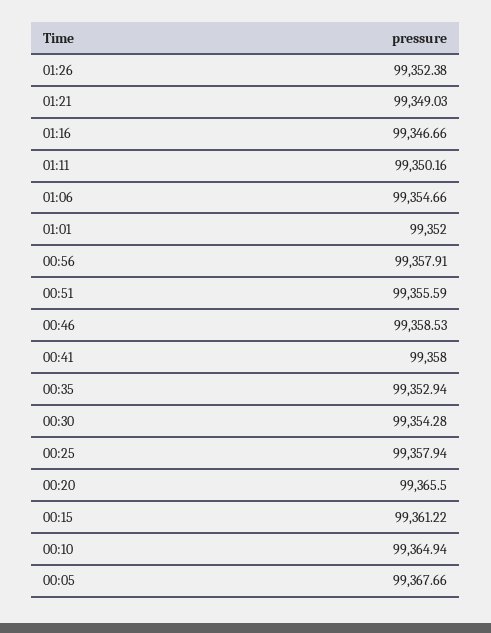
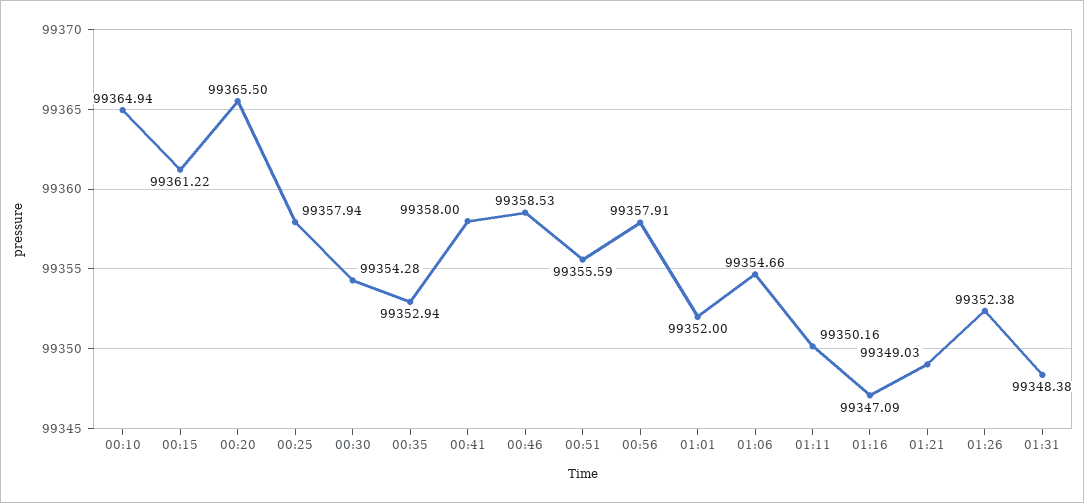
01:16: 99346.66 -> 99347.09
00:05: 99367.66 -> none
01:31: none -> 99348.38

